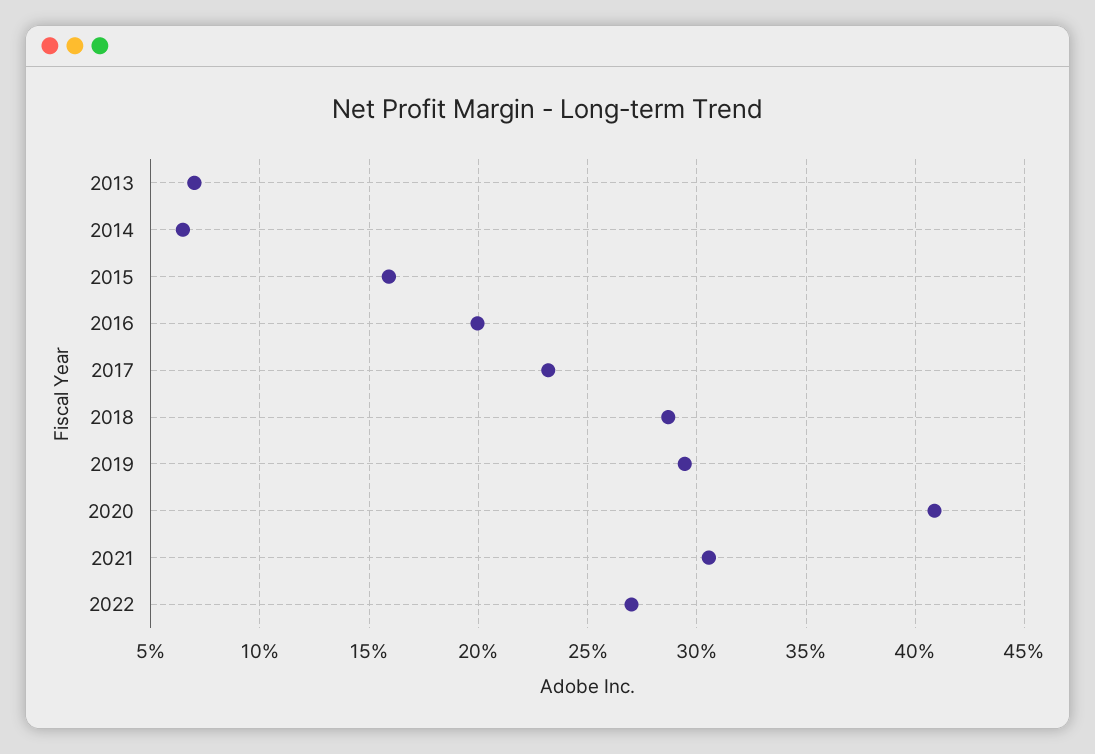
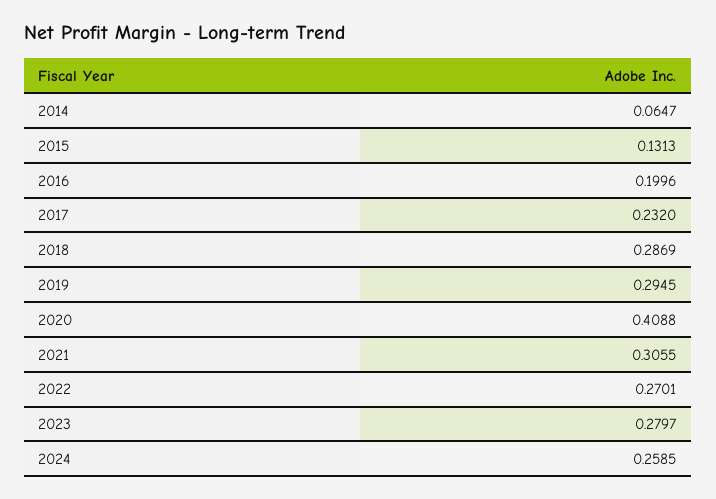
2013: 0.07 -> none
2015: 0.16 -> 0.1313
2023: none -> 0.2797
2024: none -> 0.2585

